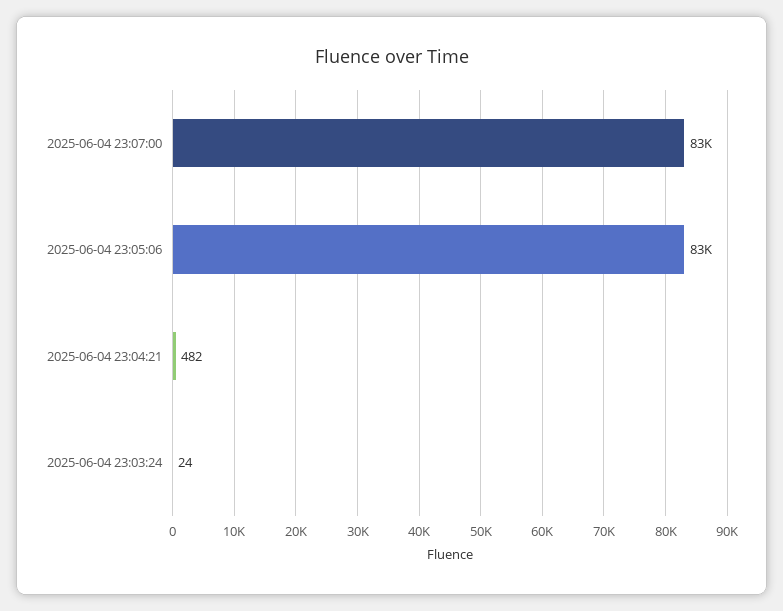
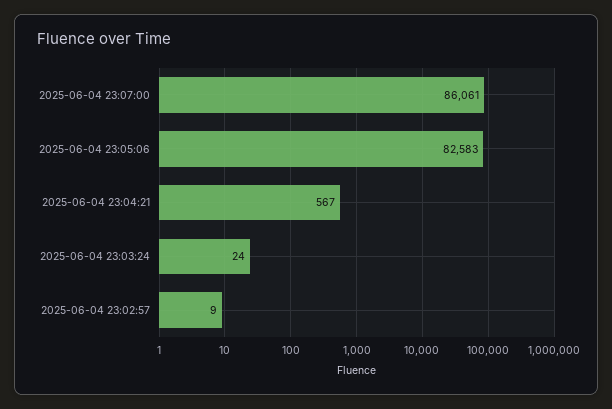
2025-06-04 23:07:00: 83000 -> 86061
2025-06-04 23:04:21: 482 -> 567
2025-06-04 23:02:57: none -> 9

